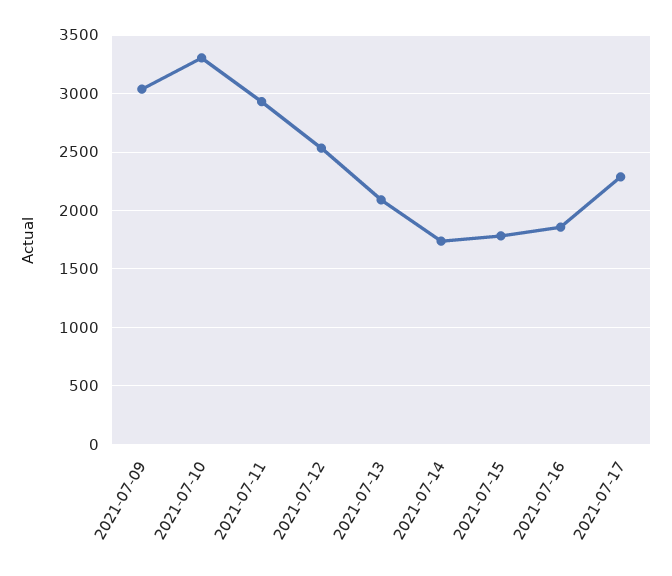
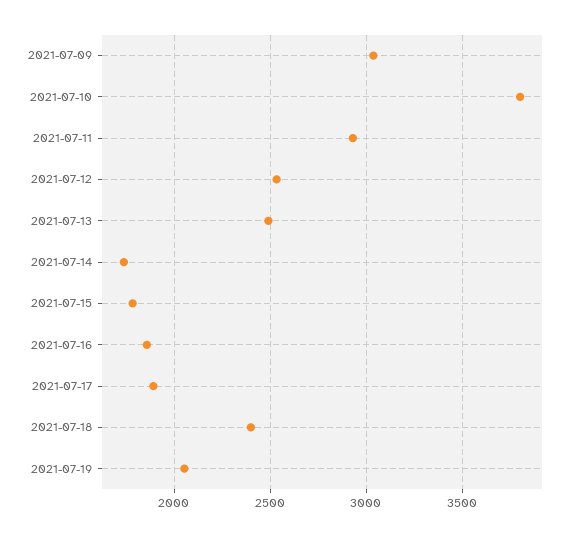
2021-07-10: 3300 -> 3800
2021-07-13: 2100 -> 2500
2021-07-17: 2300 -> 1900
2021-07-18: none -> 2400
2021-07-19: none -> 2050

